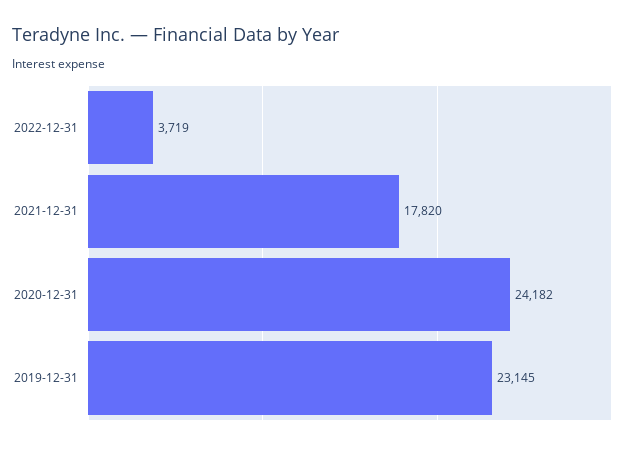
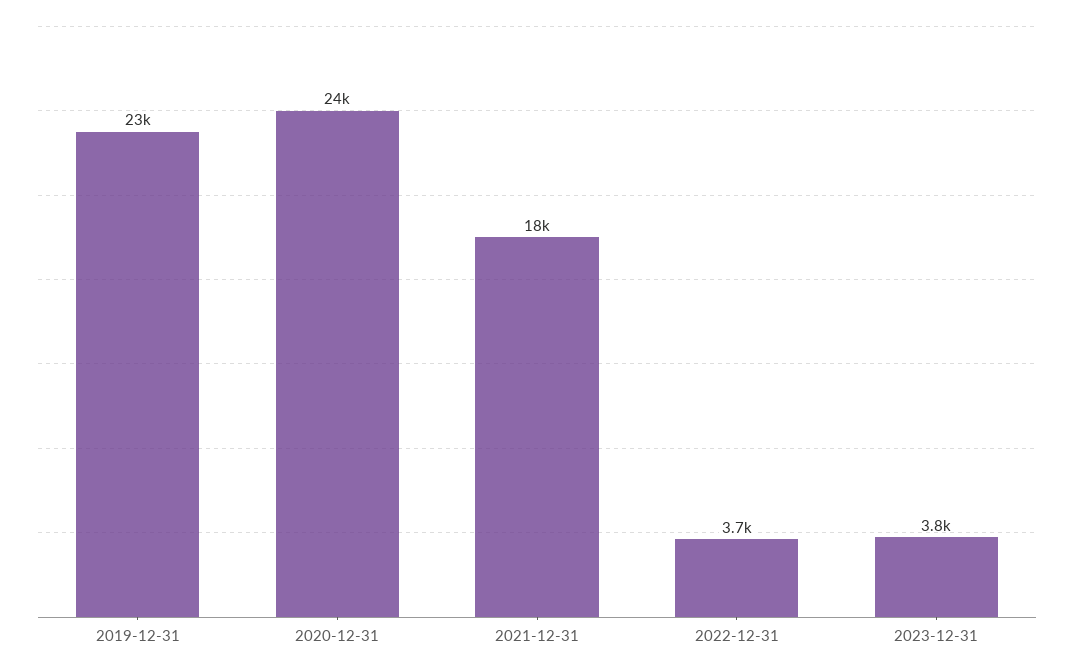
2023-12-31: none -> 3800

